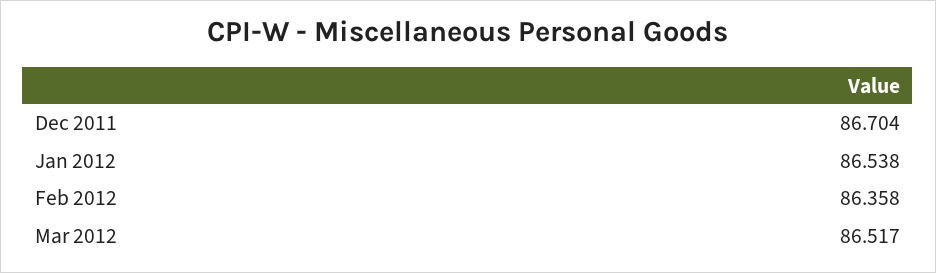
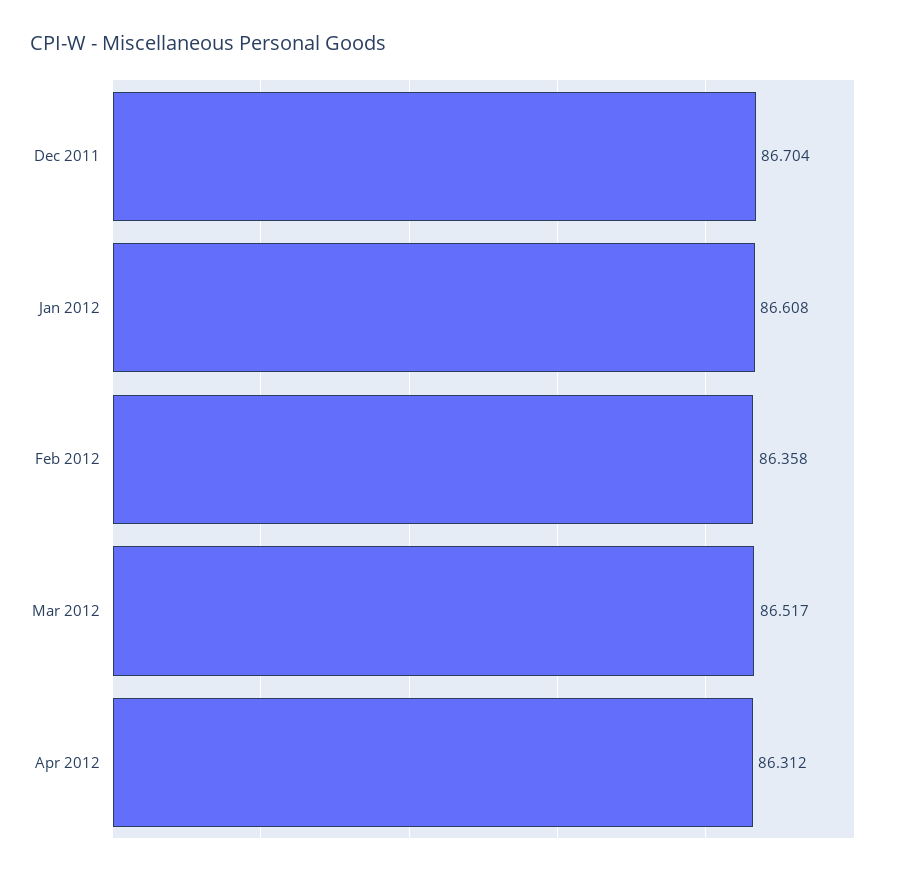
Jan 2012: 86.538 -> 86.608
Apr 2012: none -> 86.312

